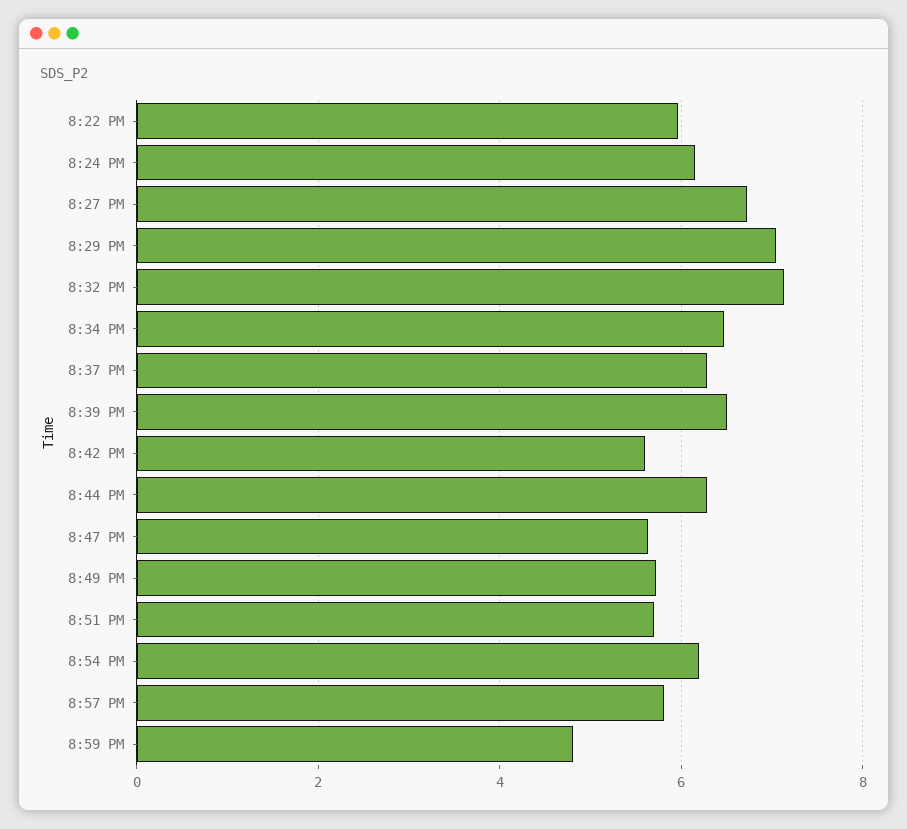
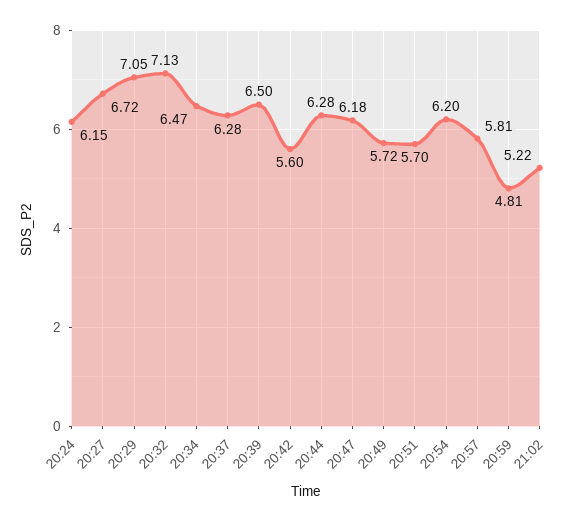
8:22 PM: 6 -> none
8:47 PM: 5.6 -> 6.18
21:02: none -> 5.22

